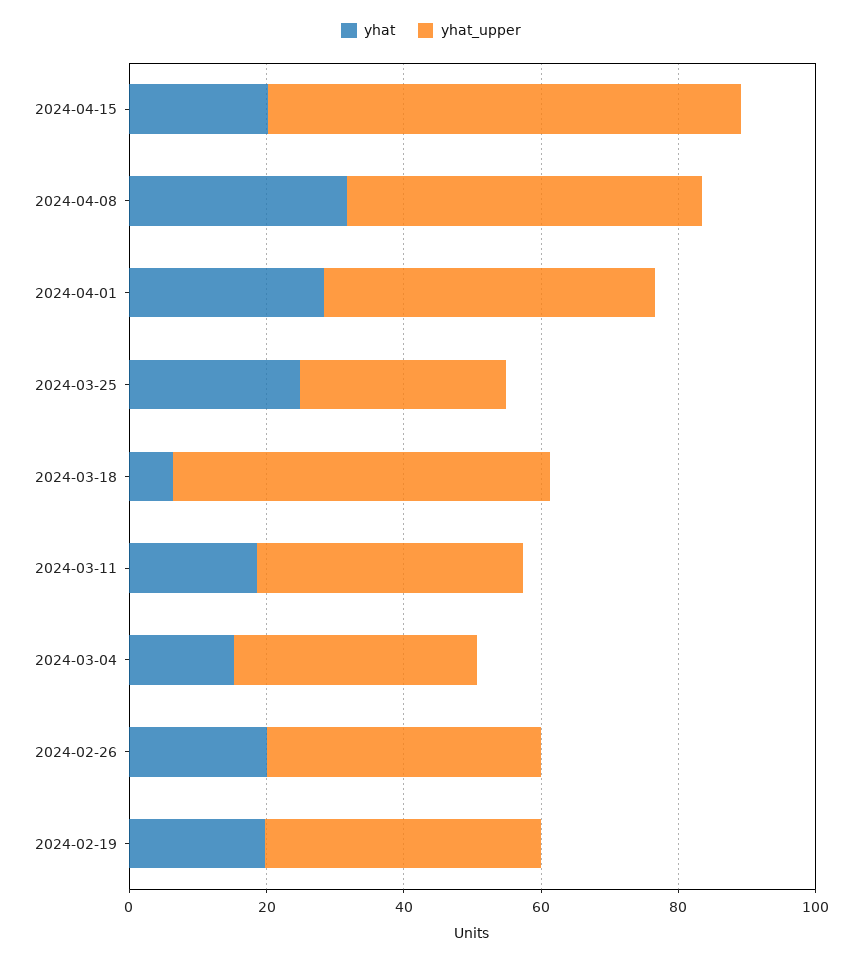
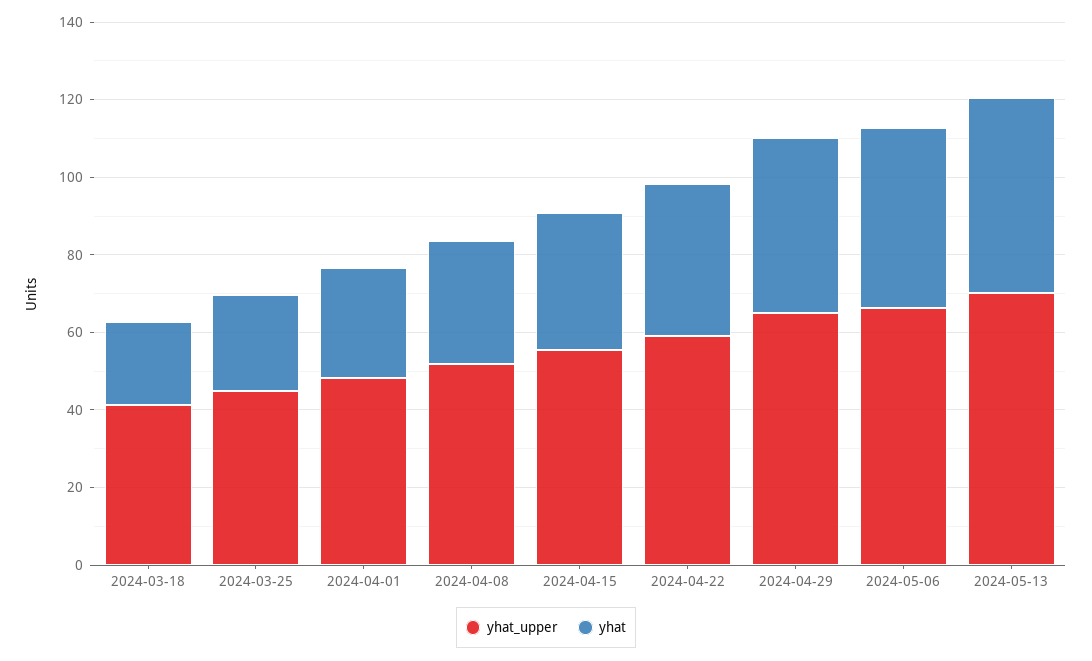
yhat, 2024-04-15: 20 -> 35
yhat_upper, 2024-04-15: 70 -> 55
yhat_upper, 2024-03-25: 30 -> 45
yhat, 2024-03-18: 5 -> 20
yhat_upper, 2024-03-18: 55 -> 40
yhat, 2024-03-11: 20 -> none
yhat_upper, 2024-03-11: 40 -> none
yhat, 2024-03-04: 15 -> none
yhat_upper, 2024-03-04: 35 -> none
yhat, 2024-02-26: 20 -> none
yhat_upper, 2024-02-26: 40 -> none
yhat, 2024-02-19: 20 -> none
yhat_upper, 2024-02-19: 40 -> none
yhat_upper, 2024-04-22: none -> 60
yhat, 2024-04-22: none -> 40
yhat_upper, 2024-04-29: none -> 65
yhat, 2024-04-29: none -> 45
yhat_upper, 2024-05-06: none -> 65
yhat, 2024-05-06: none -> 45
yhat_upper, 2024-05-13: none -> 70
yhat, 2024-05-13: none -> 50

